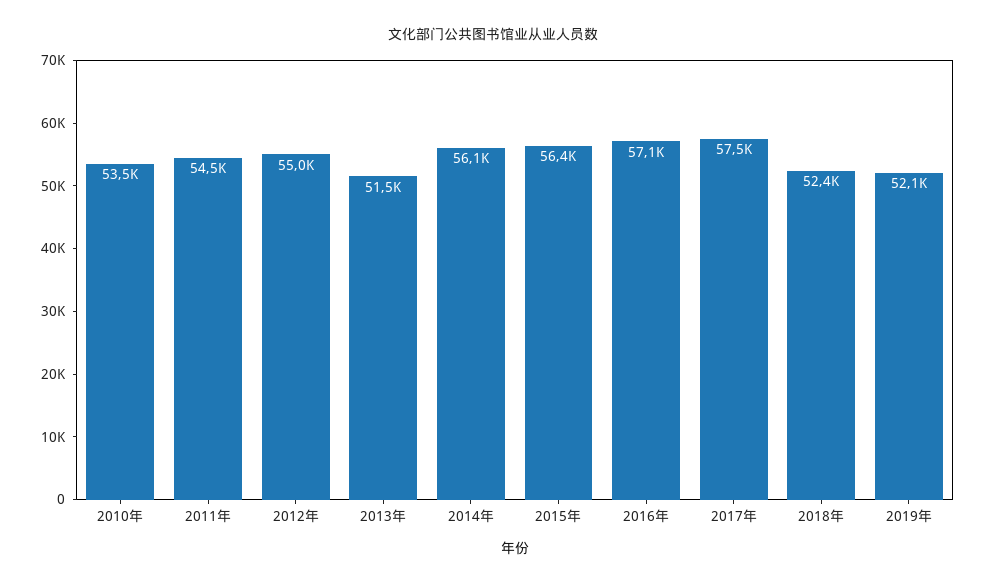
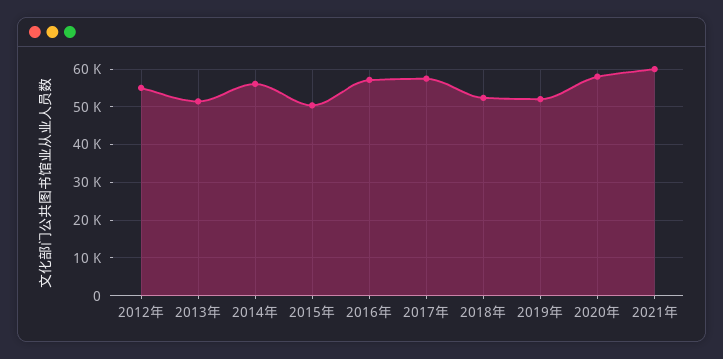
2010年: 53500 -> none
2011年: 54500 -> none
2015年: 56400 -> 50000
2020年: none -> 58000
2021年: none -> 60000

